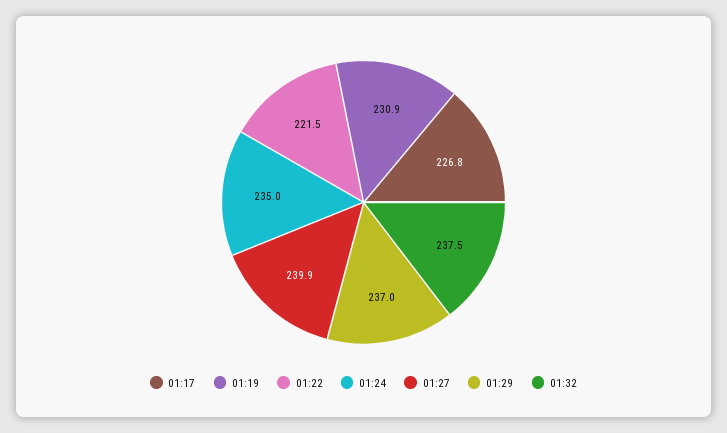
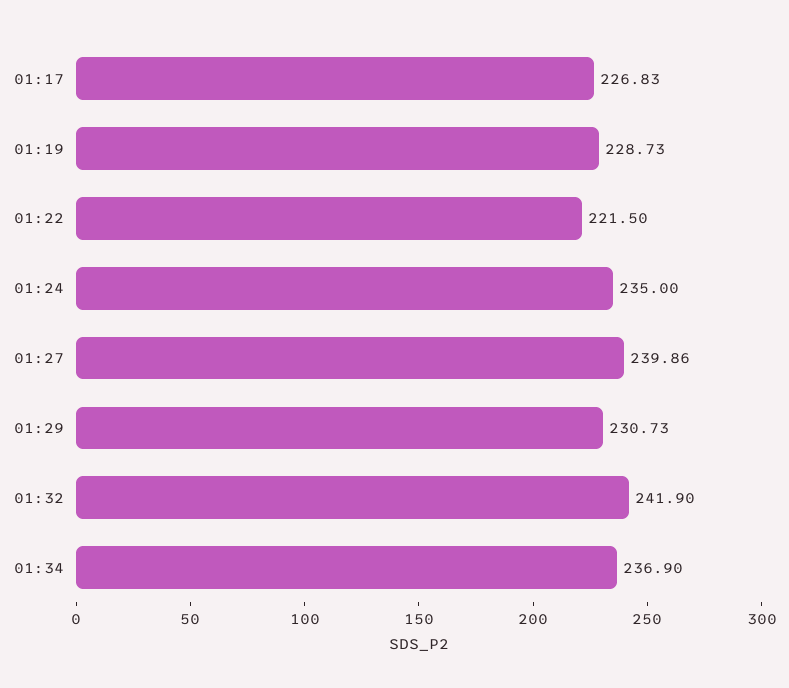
01:19: 230.9 -> 228.73
01:29: 237 -> 230.73
01:32: 237.5 -> 241.9
01:34: none -> 236.9

